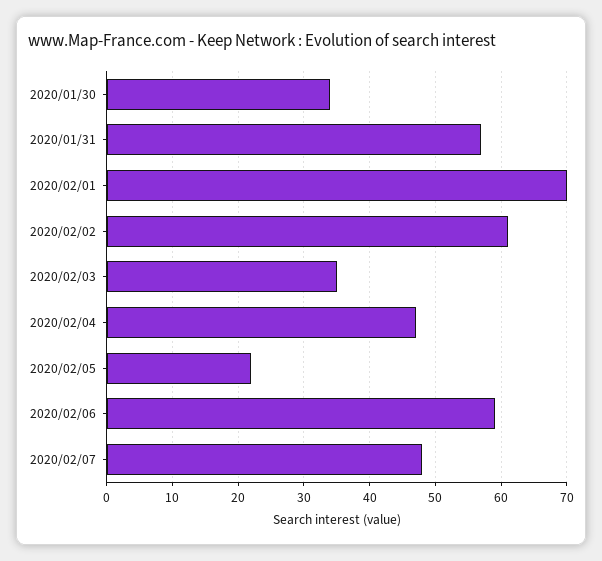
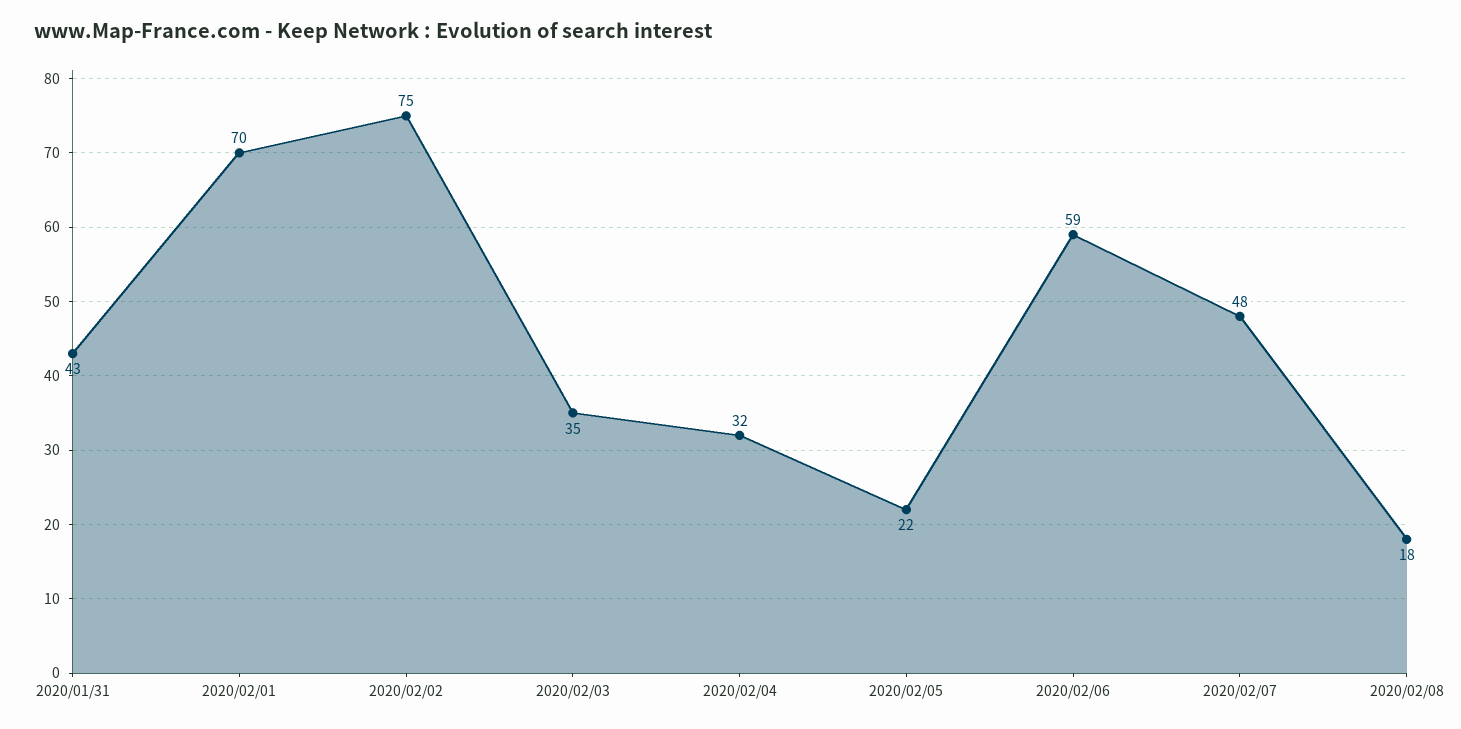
2020/01/30: 34 -> none
2020/01/31: 57 -> 43
2020/02/02: 61 -> 75
2020/02/04: 47 -> 32
2020/02/08: none -> 18

